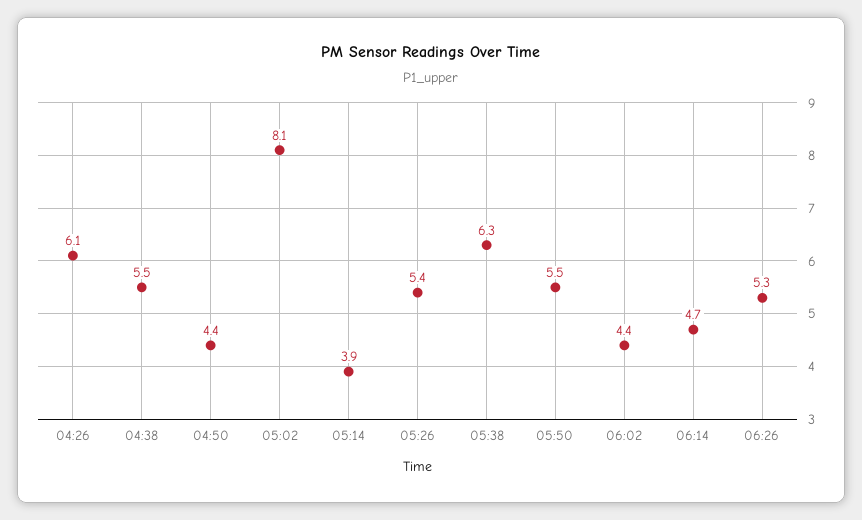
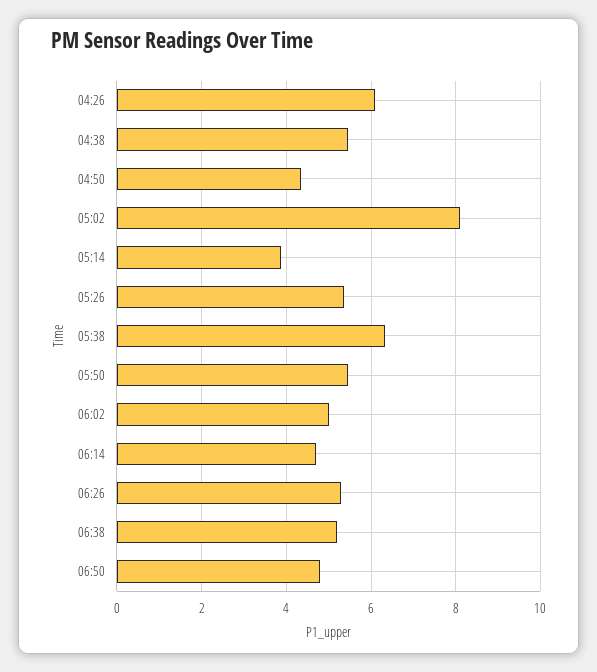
06:02: 4.4 -> 5
06:38: none -> 5.2
06:50: none -> 4.8

